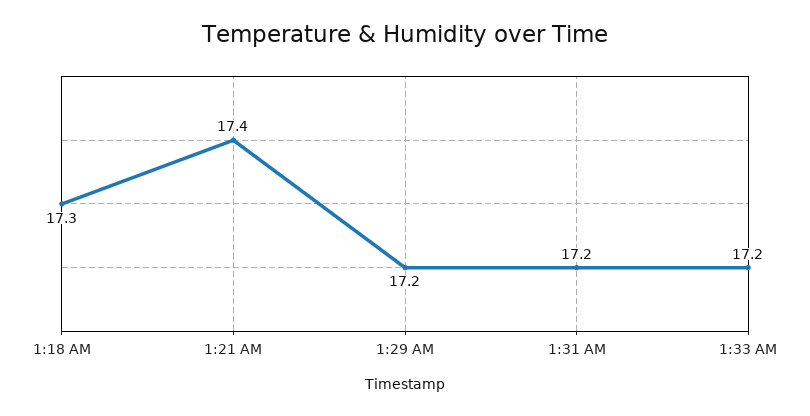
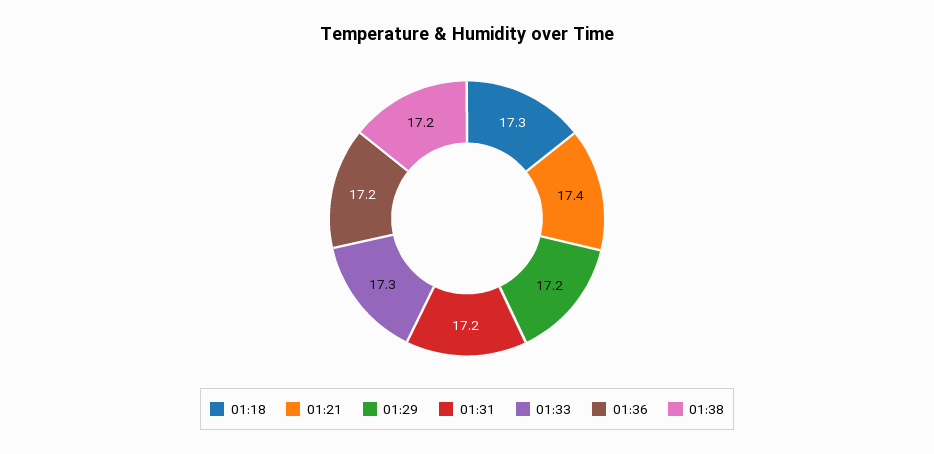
1:33 AM: 17.2 -> 17.3
01:36: none -> 17.2
01:38: none -> 17.2

